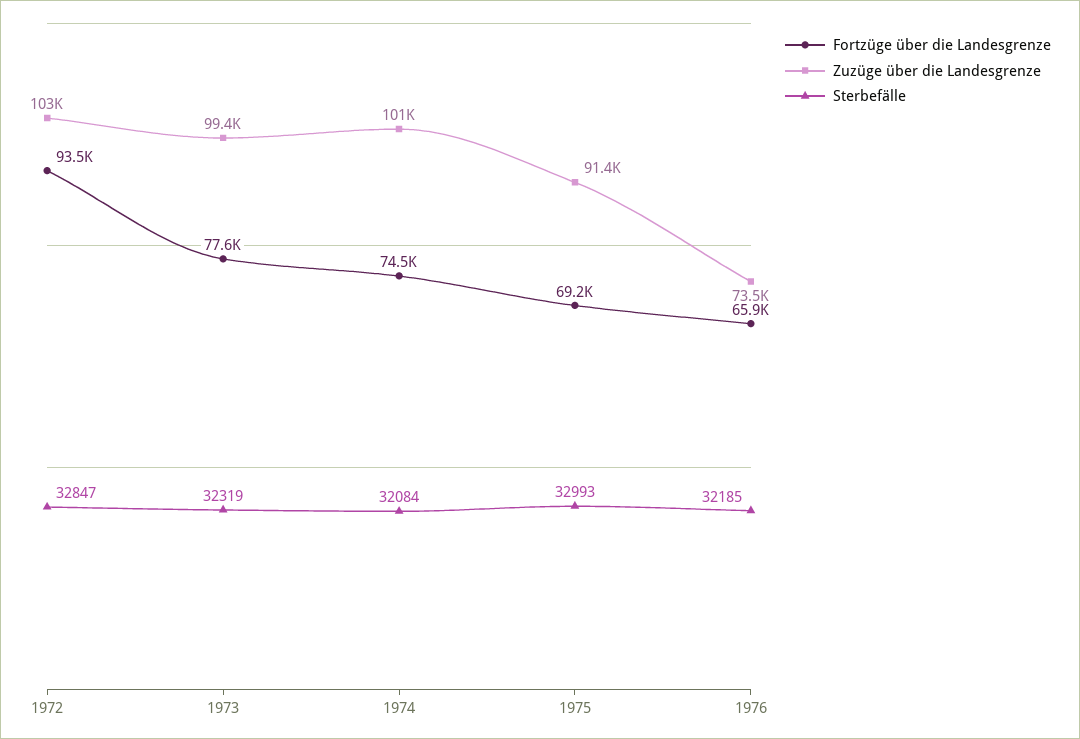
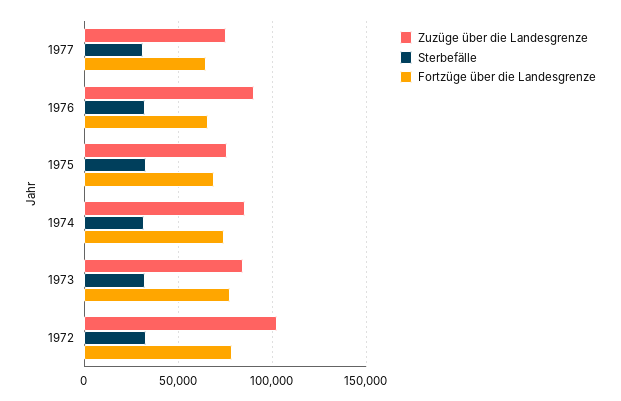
Fortzüge über die Landesgrenze, 1972: 93500 -> 80000
Zuzüge über die Landesgrenze, 1973: 99400 -> 85000
Zuzüge über die Landesgrenze, 1974: 101000 -> 85000
Zuzüge über die Landesgrenze, 1975: 91400 -> 75000
Zuzüge über die Landesgrenze, 1976: 73500 -> 90000
Zuzüge über die Landesgrenze, 1977: none -> 75000
Sterbefälle, 1977: none -> 30000
Fortzüge über die Landesgrenze, 1977: none -> 65000

